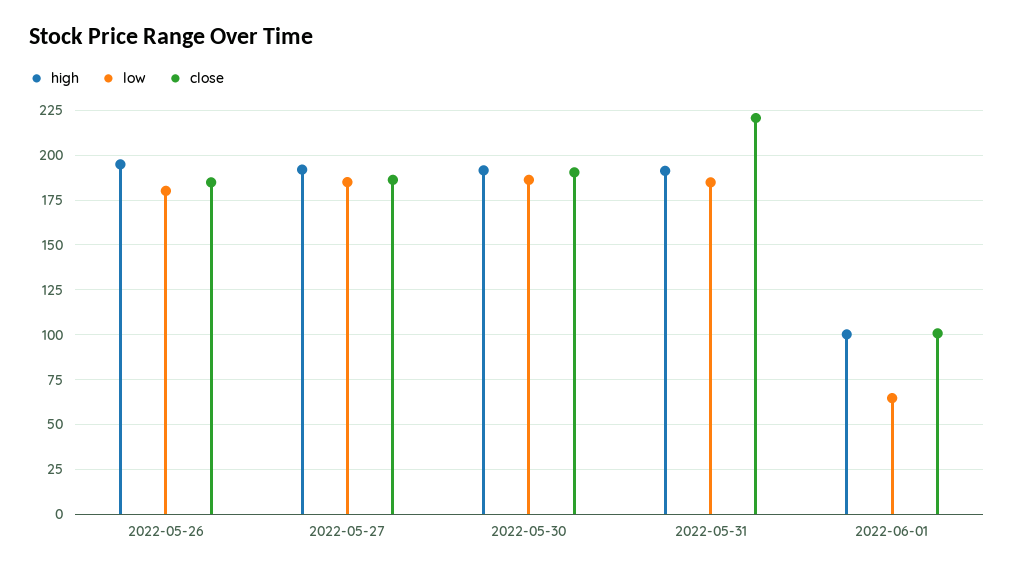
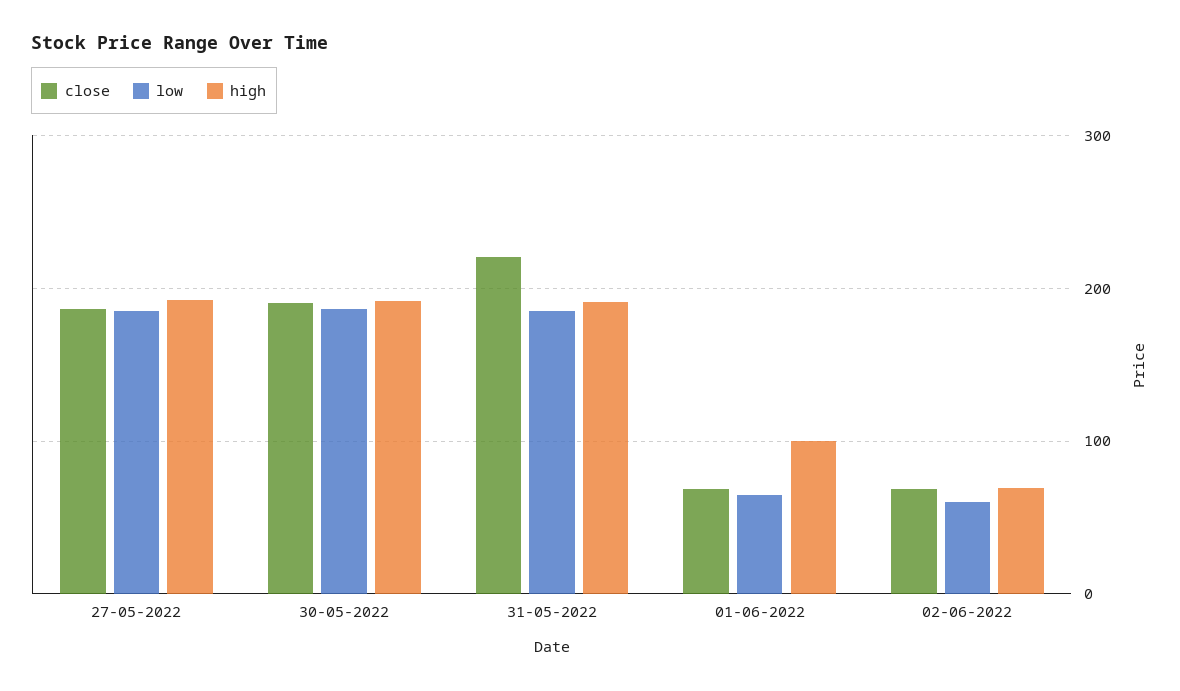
high, 2022-05-26: 195 -> none
low, 2022-05-26: 180 -> none
close, 2022-05-26: 185 -> none
close, 2022-06-01: 100 -> 70
close, 02-06-2022: none -> 70
low, 02-06-2022: none -> 60
high, 02-06-2022: none -> 70

